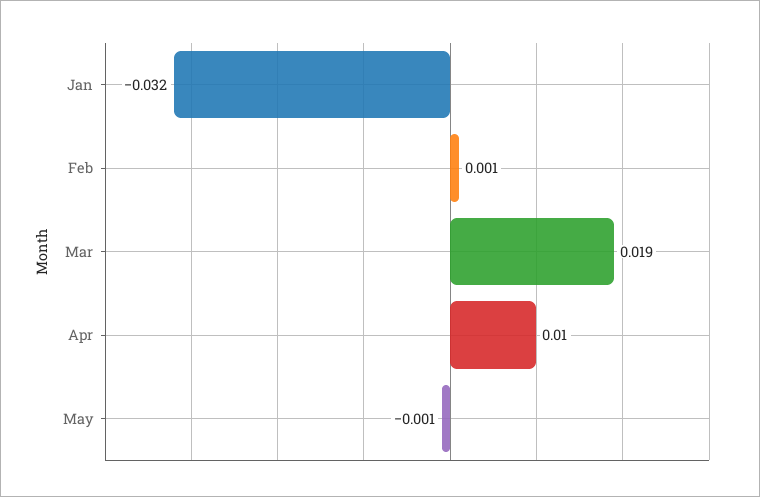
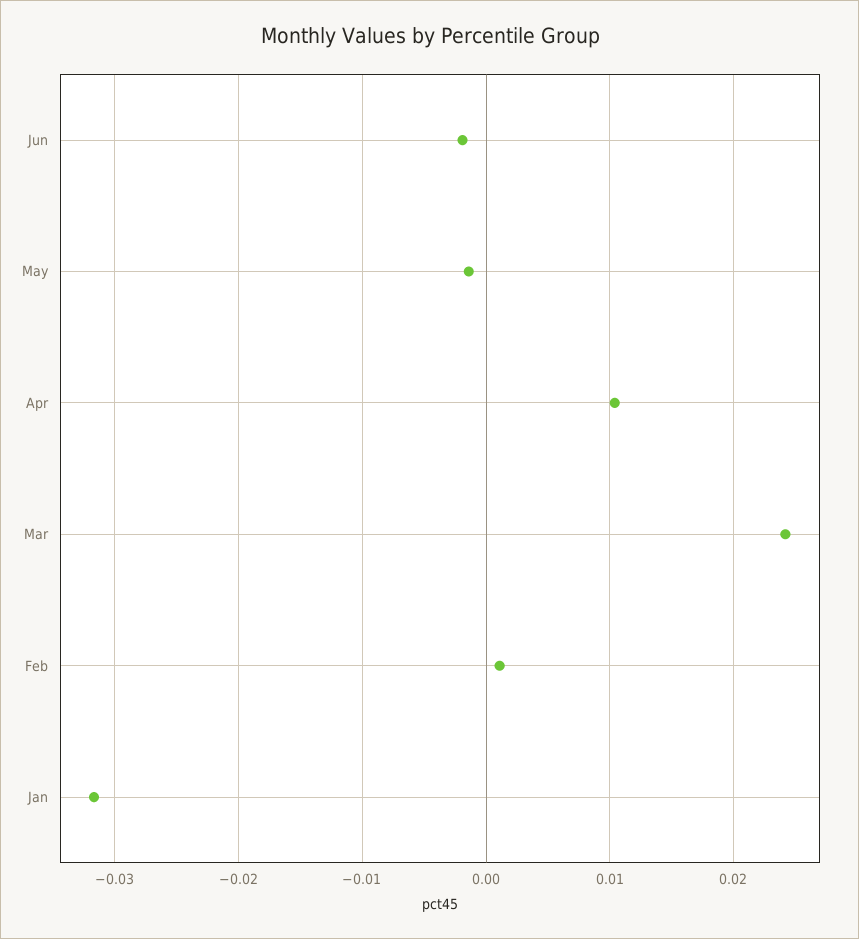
Mar: 0.019 -> 0.024
Jun: none -> -0.002

